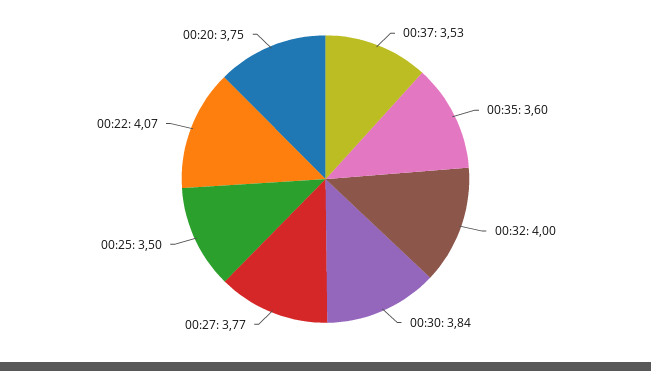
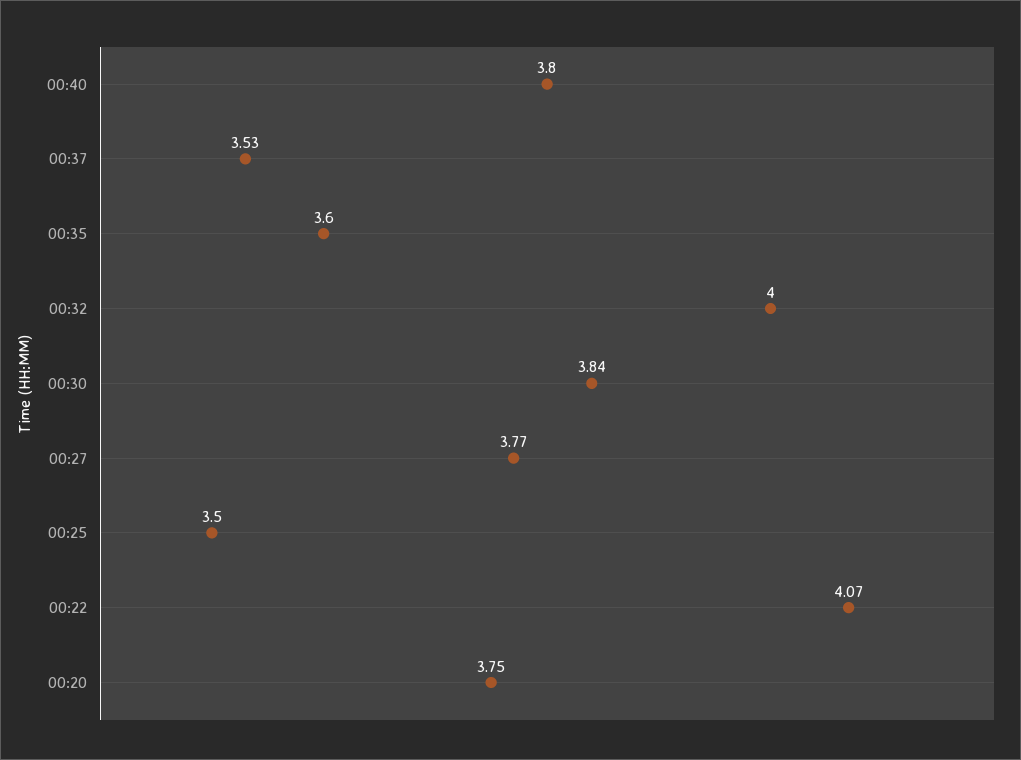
00:40: none -> 3.8

